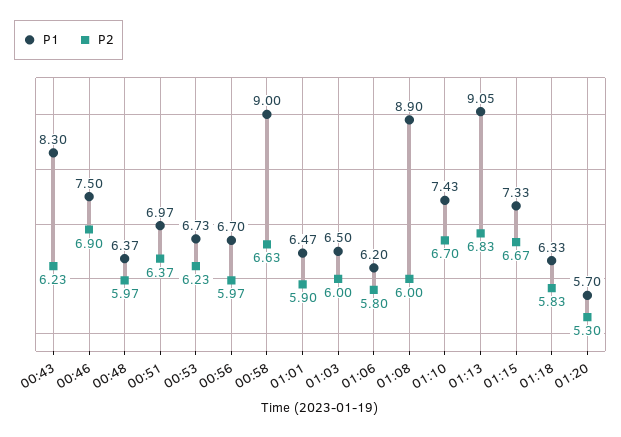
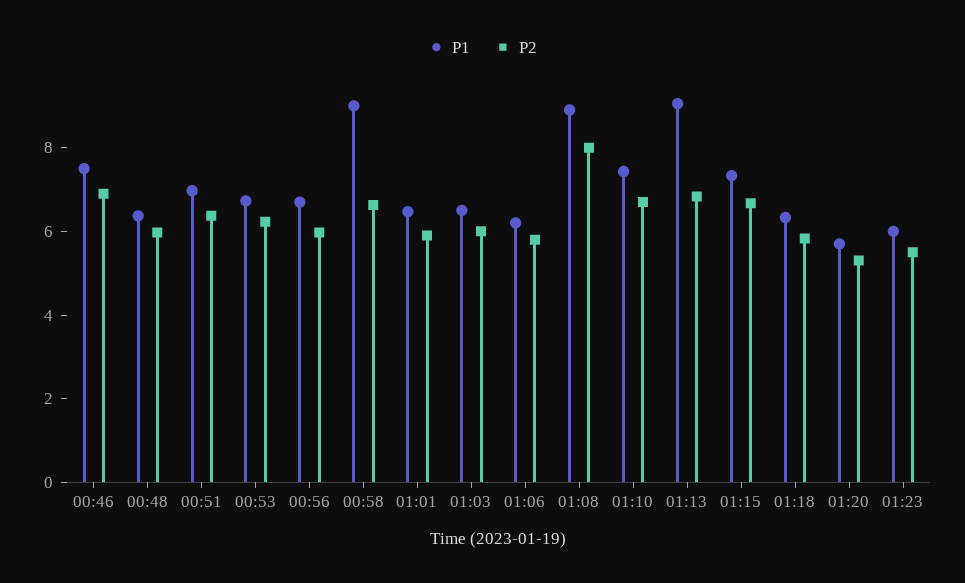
P1, 00:43: 8.3 -> none
P2, 00:43: 6.23 -> none
P2, 01:08: 6 -> 8
P1, 01:23: none -> 6
P2, 01:23: none -> 5.5

